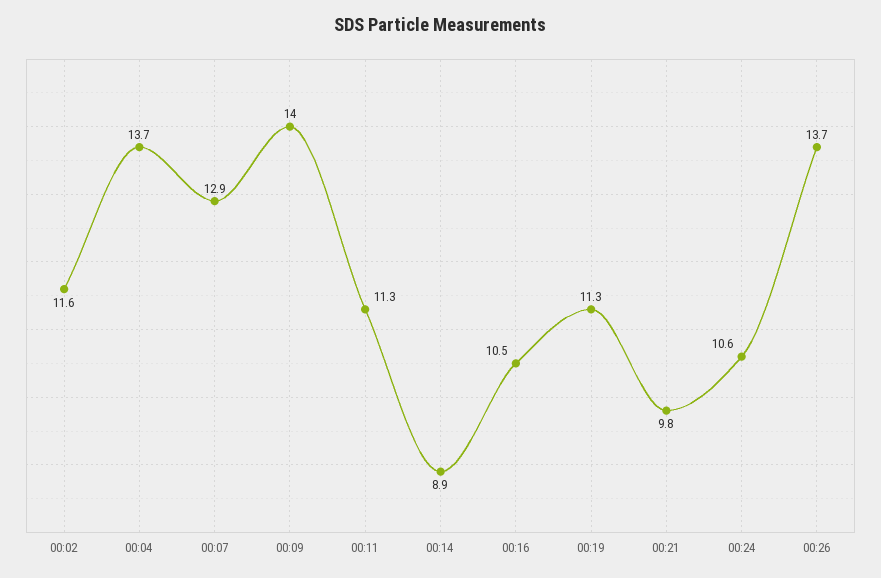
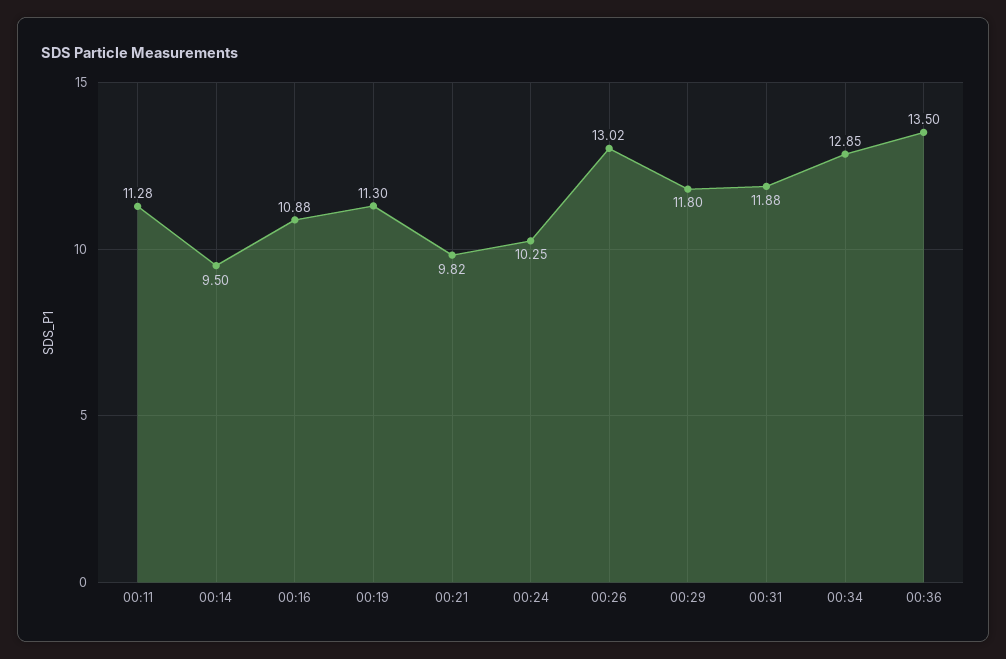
00:02: 11.6 -> none
00:04: 13.7 -> none
00:07: 12.9 -> none
00:09: 14 -> none
00:14: 8.9 -> 9.5
00:16: 10.5 -> 10.88
00:24: 10.6 -> 10.25
00:26: 13.7 -> 13.02
00:29: none -> 11.8
00:31: none -> 11.88
00:34: none -> 12.85
00:36: none -> 13.5

